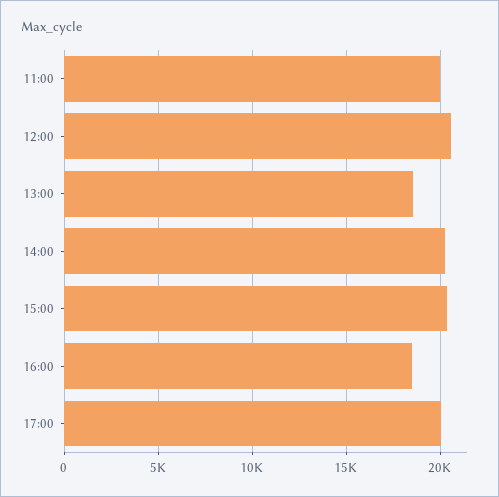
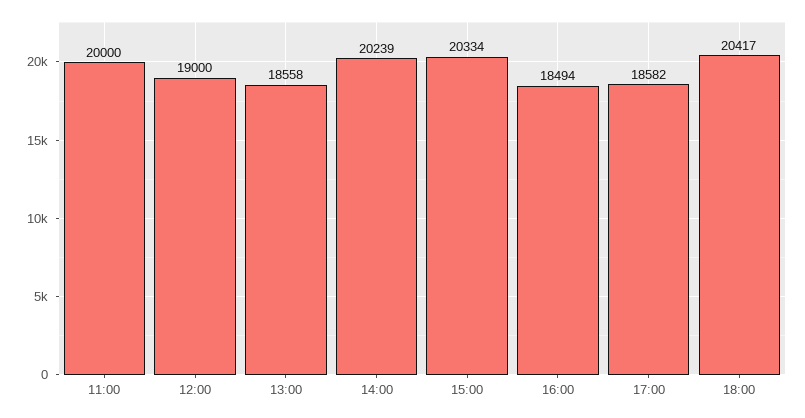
12:00: 20500 -> 19000
17:00: 20000 -> 18582
18:00: none -> 20417

